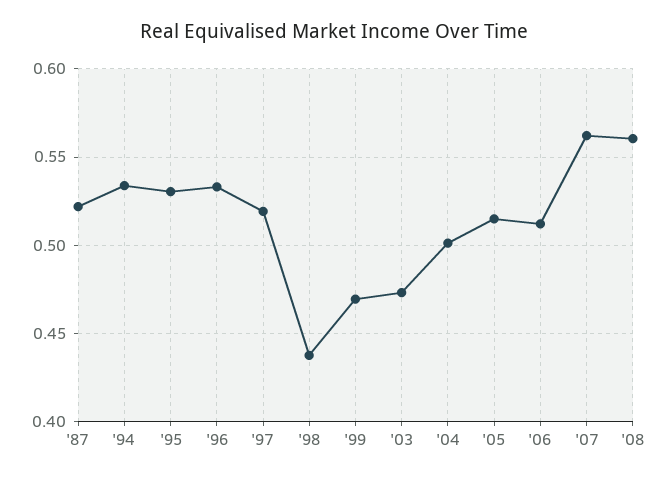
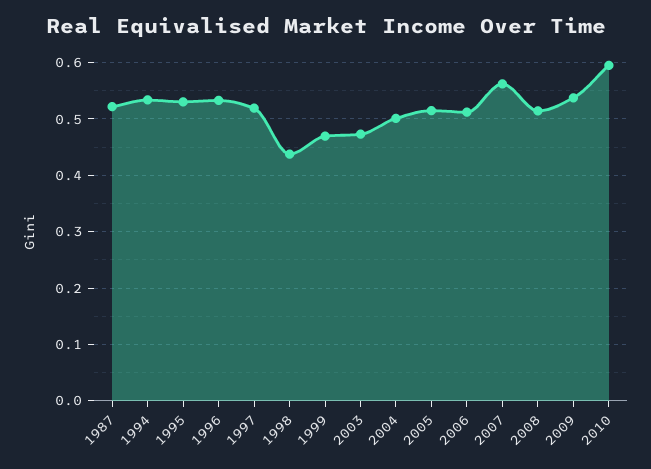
'08: 0.56 -> 0.52
2009: none -> 0.54
2010: none -> 0.6

